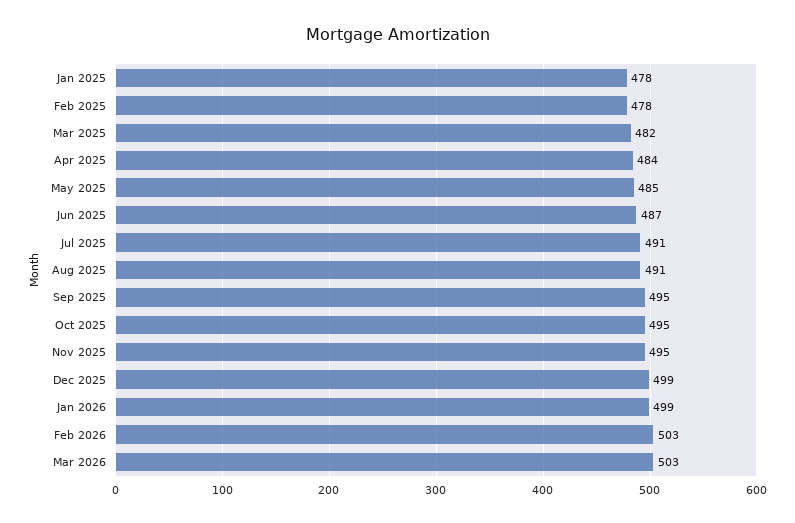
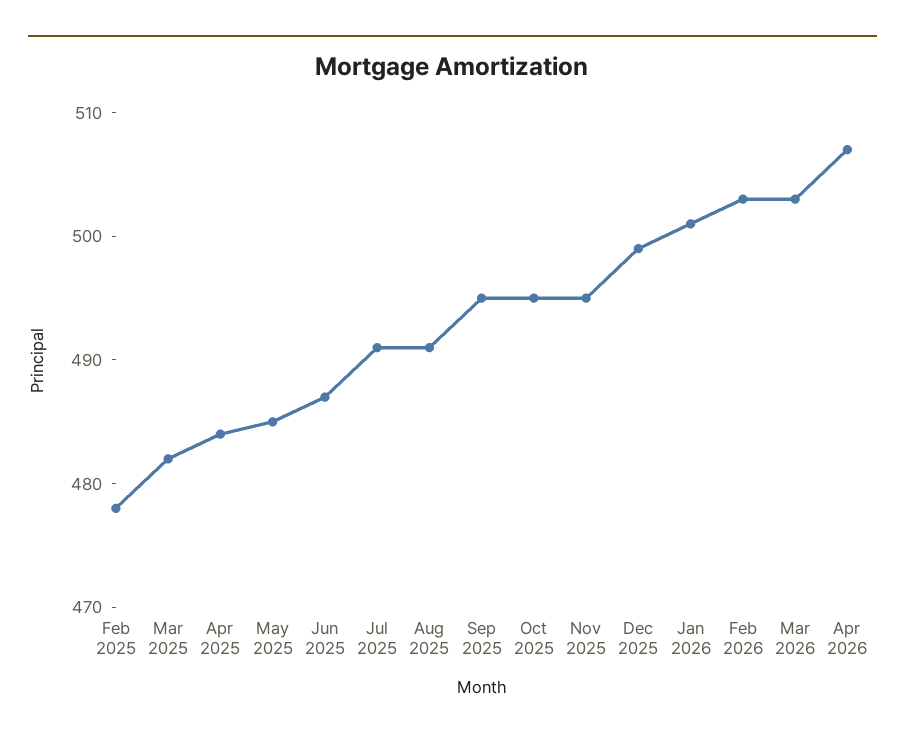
Jan 2025: 478 -> none
Jan 2026: 499 -> 501
Apr 2026: none -> 507

